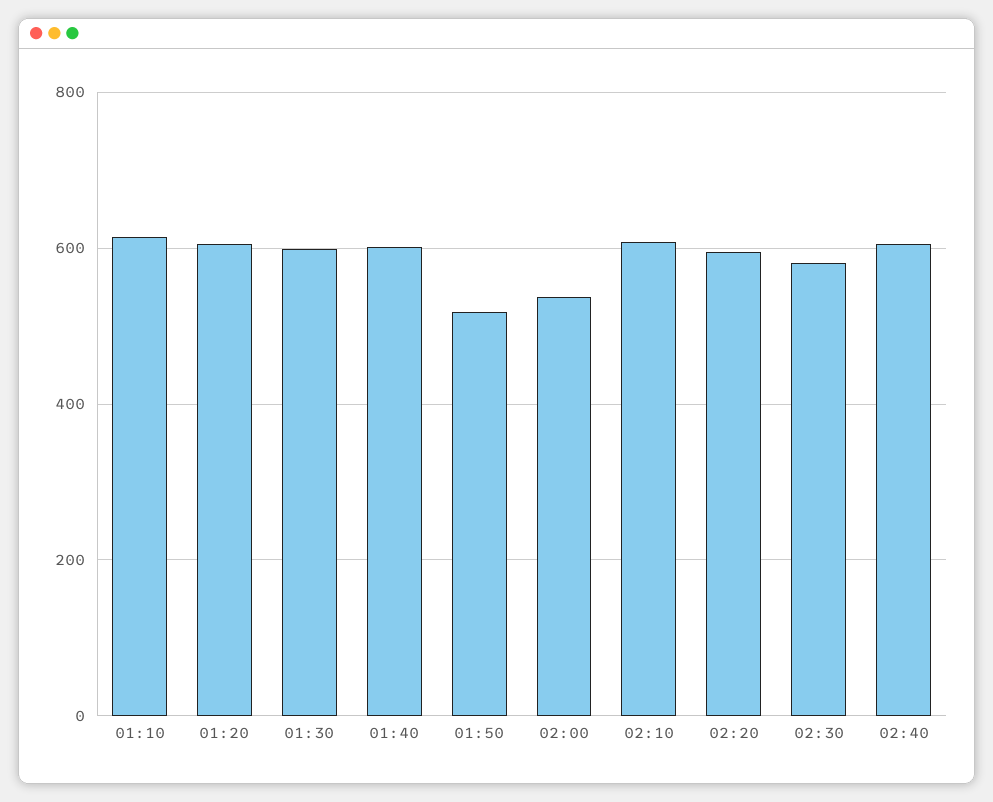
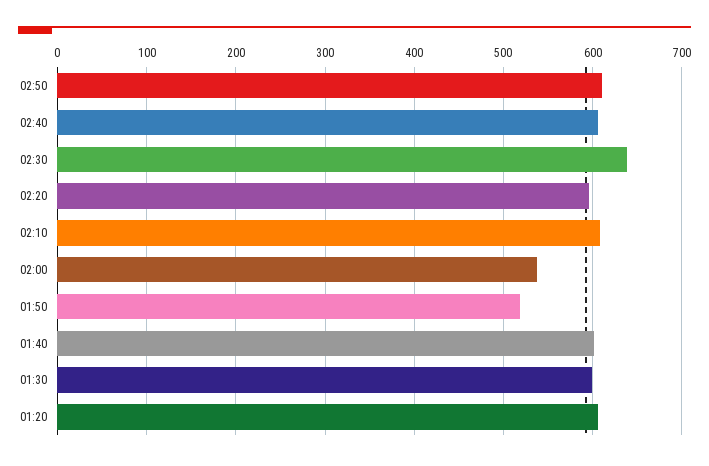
01:10: 620 -> none
02:30: 580 -> 640
02:50: none -> 610

